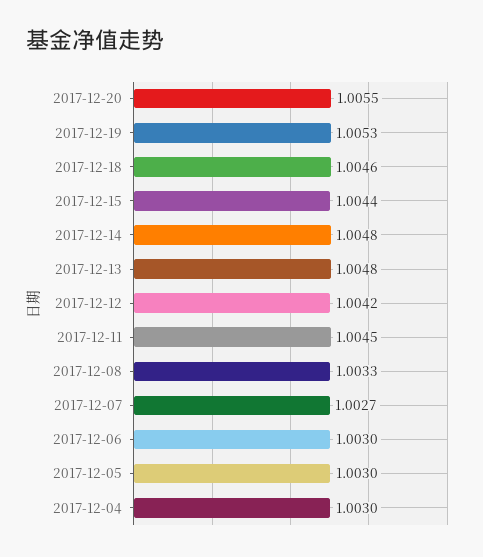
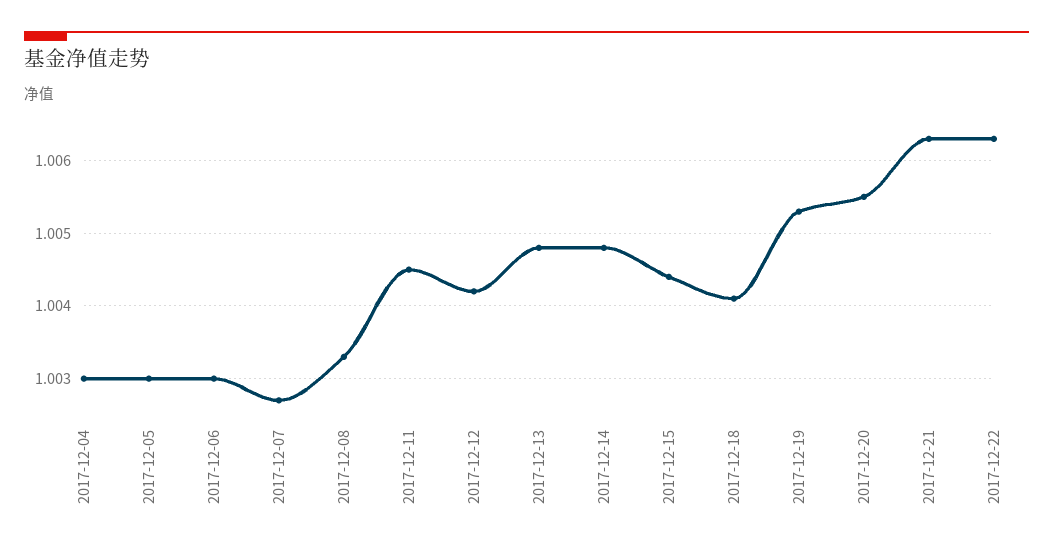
2017-12-18: 1.0046 -> 1.0041
2017-12-21: none -> 1.0063
2017-12-22: none -> 1.0063

